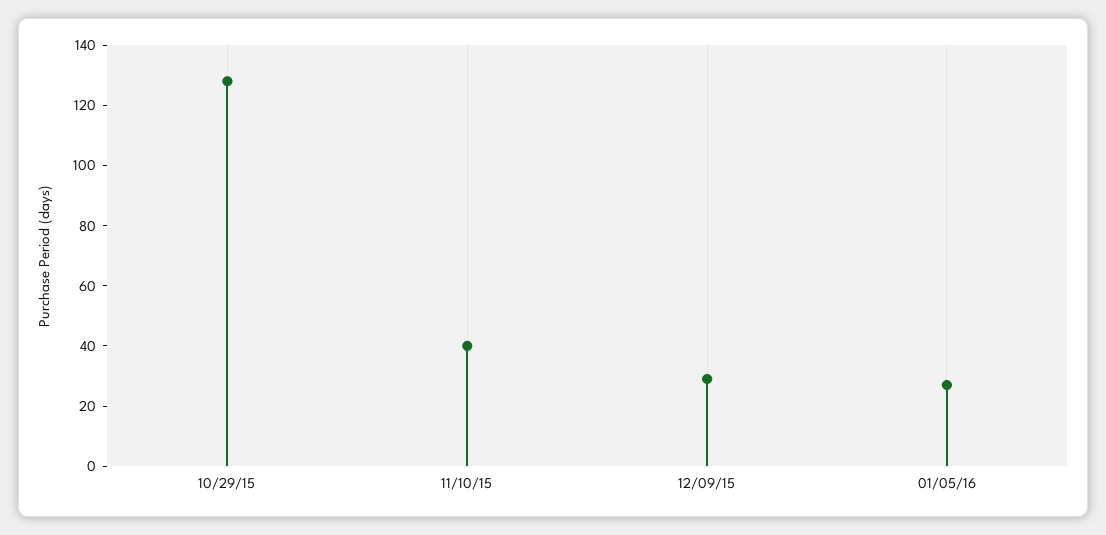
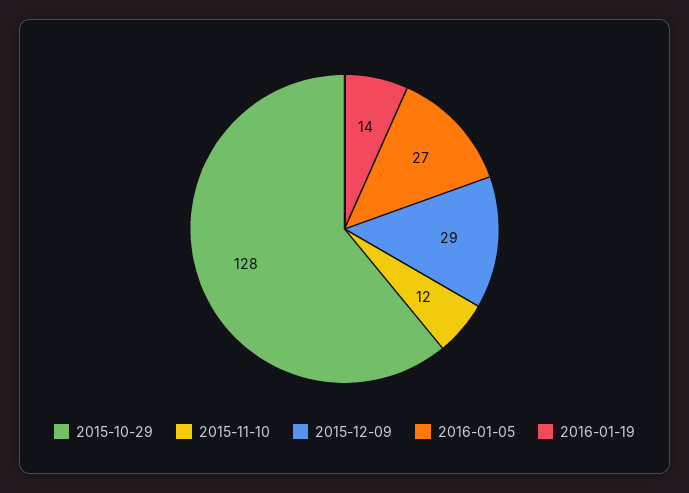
11/10/15: 40 -> 12
2016-01-19: none -> 14

